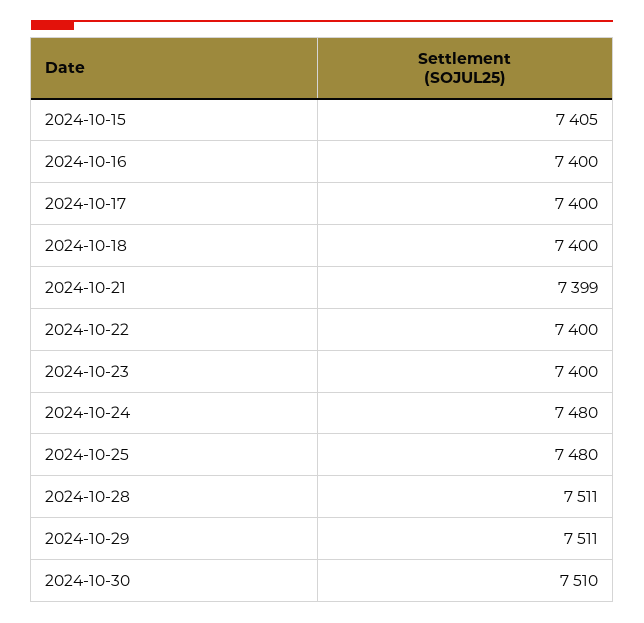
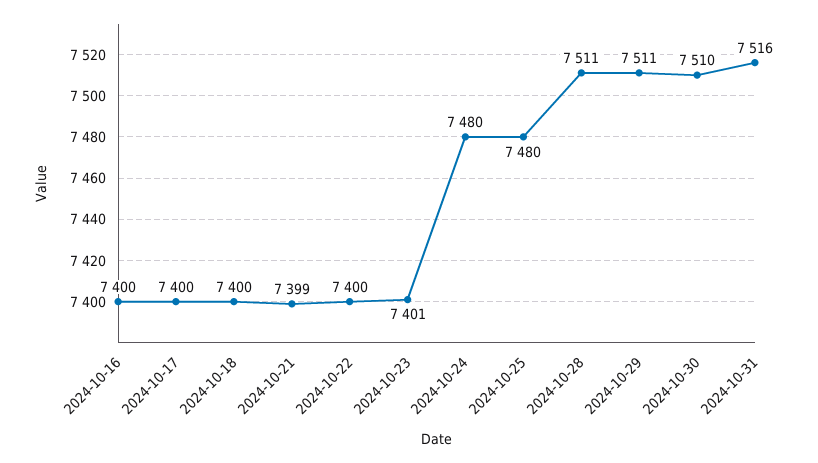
2024-10-15: 7405 -> none
2024-10-23: 7400 -> 7401
2024-10-31: none -> 7516

